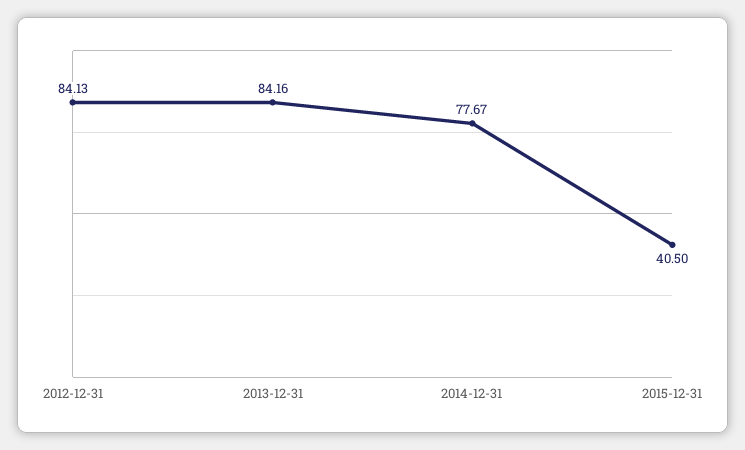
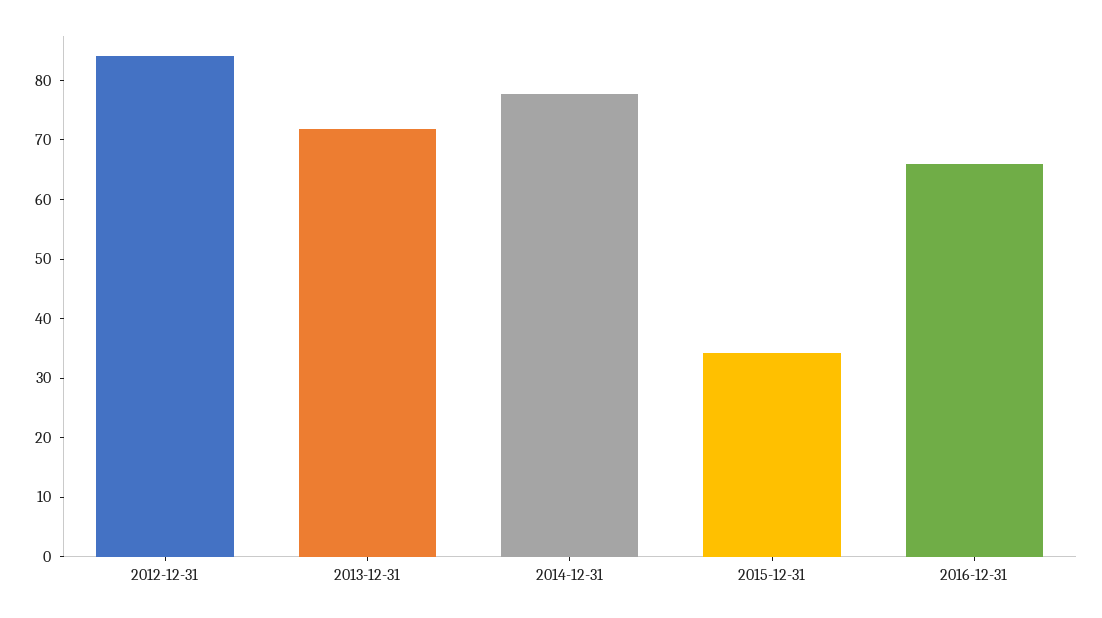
2013-12-31: 84.16 -> 72
2015-12-31: 40.5 -> 34
2016-12-31: none -> 66

